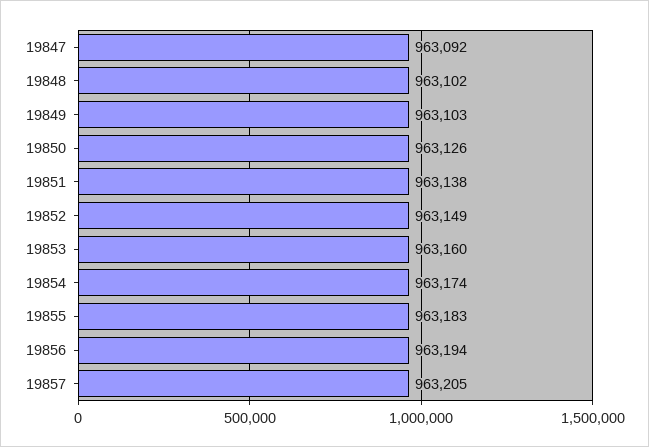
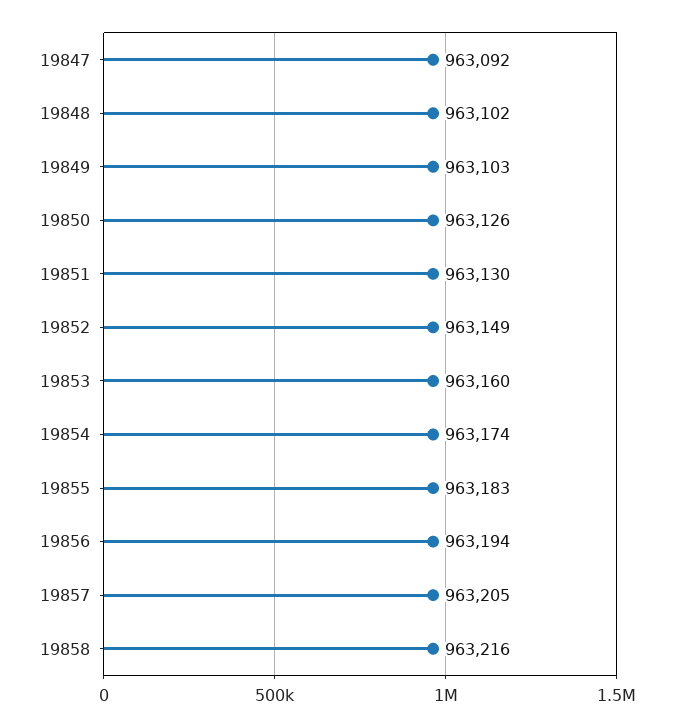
19851: 963138 -> 963130
19858: none -> 963216

